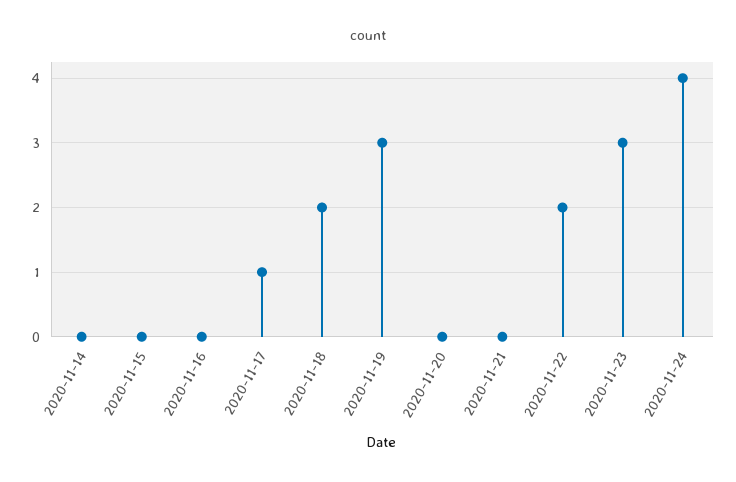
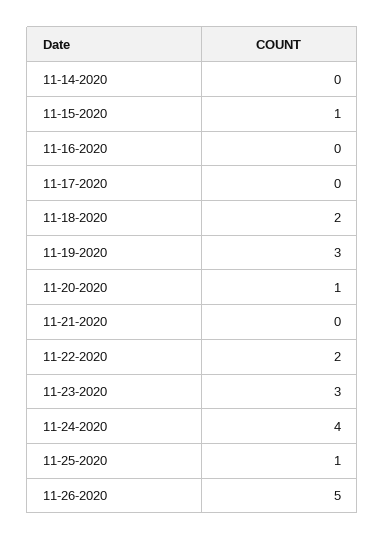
2020-11-15: 0 -> 1
2020-11-17: 1 -> 0
2020-11-20: 0 -> 1
11-25-2020: none -> 1
11-26-2020: none -> 5

